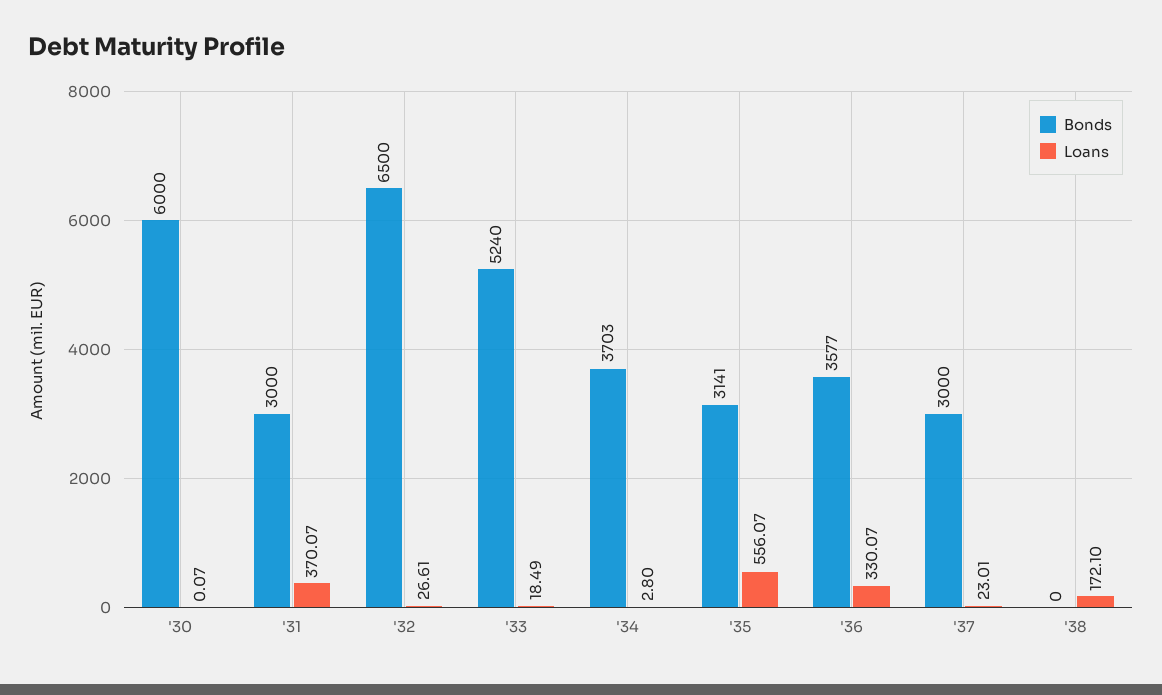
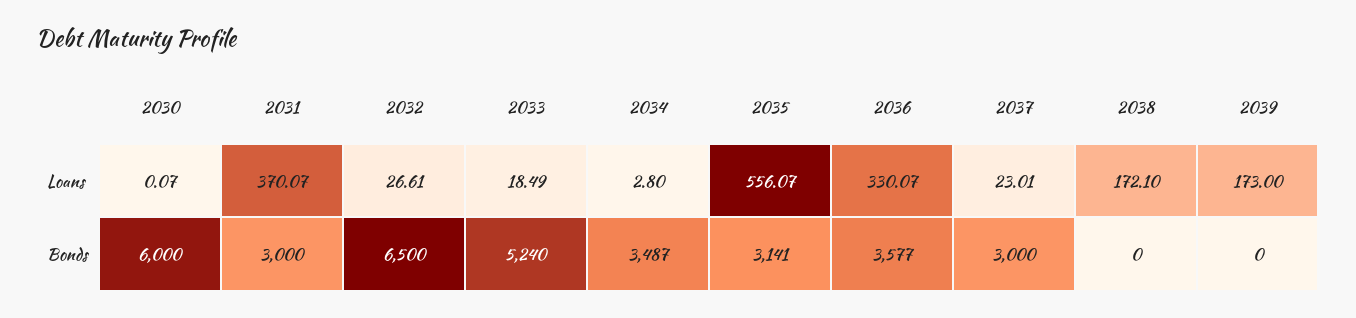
Bonds, '34: 3703 -> 3487
Loans, 2039: none -> 173
Bonds, 2039: none -> 0

